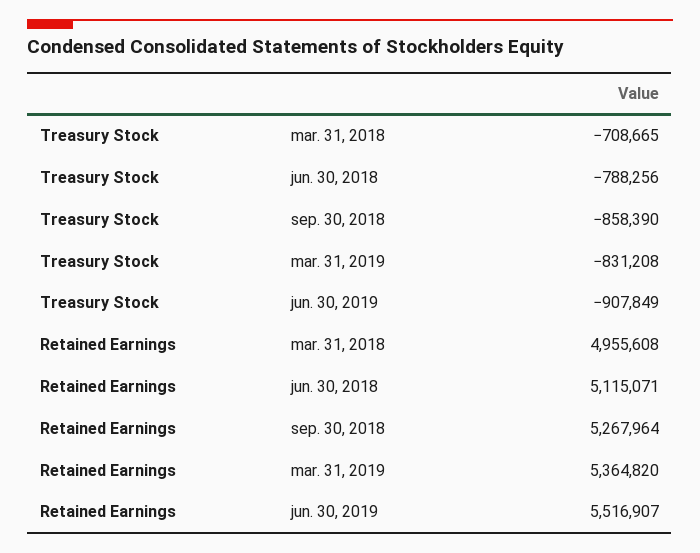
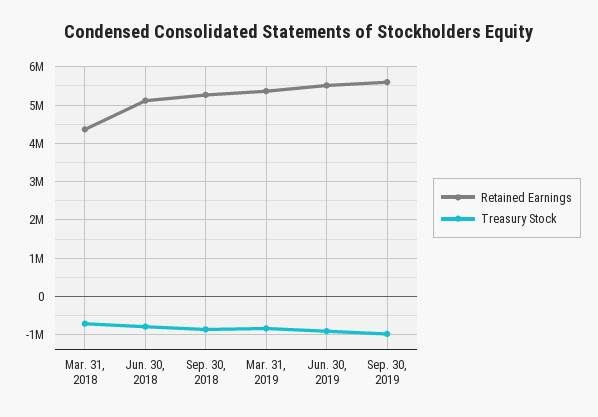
Retained Earnings, mar. 31, 2018: 4955608 -> 4400000
Retained Earnings, Sep. 30, 2019: none -> 5600000
Treasury Stock, Sep. 30, 2019: none -> -1000000

